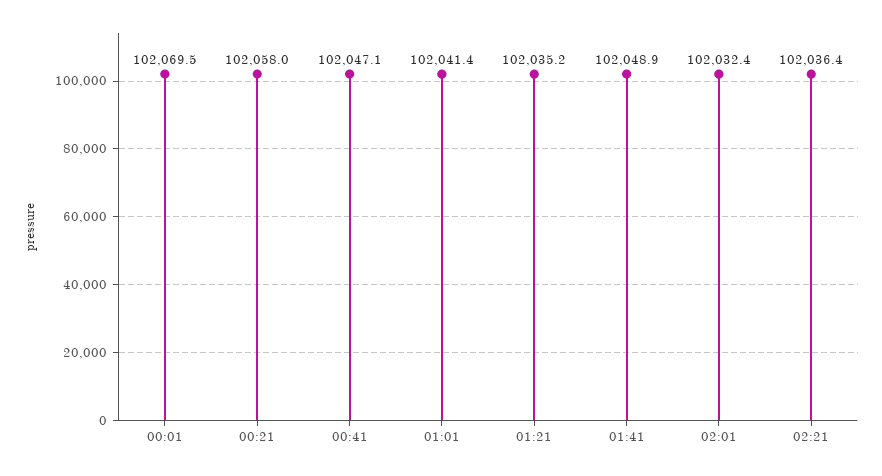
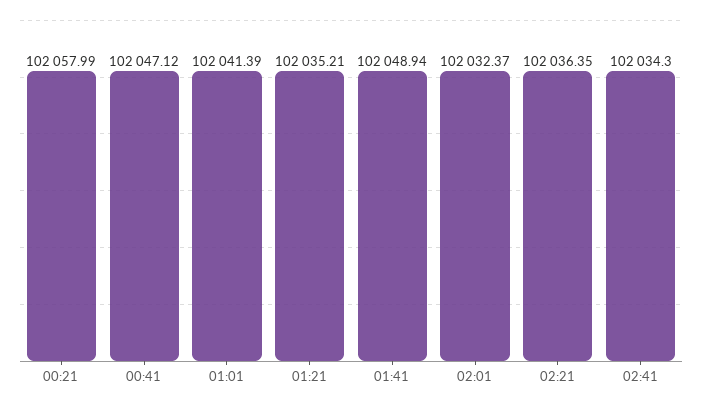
00:01: 102069.5 -> none
02:41: none -> 102034.3

